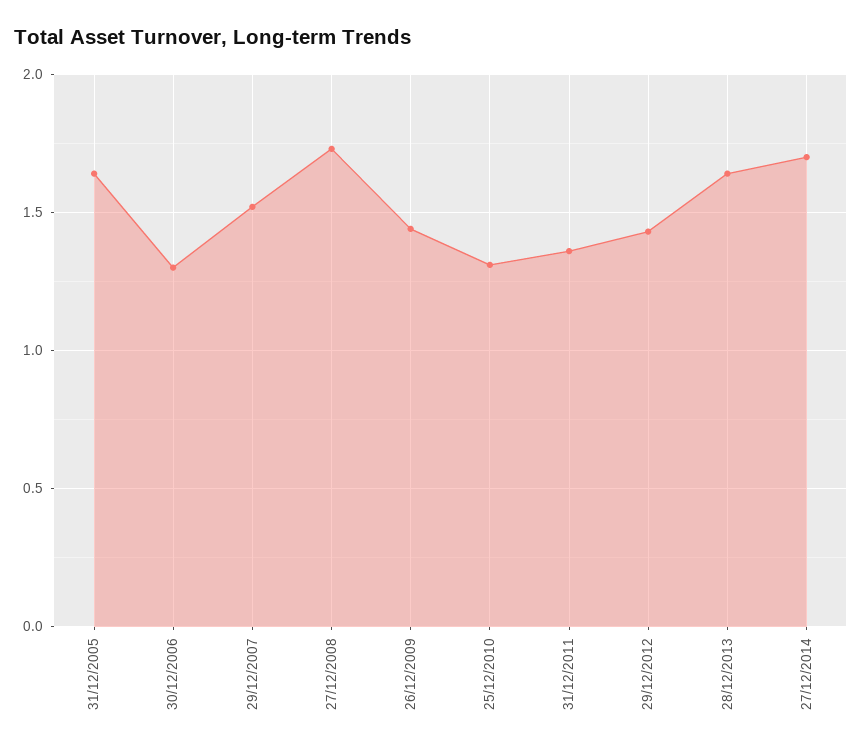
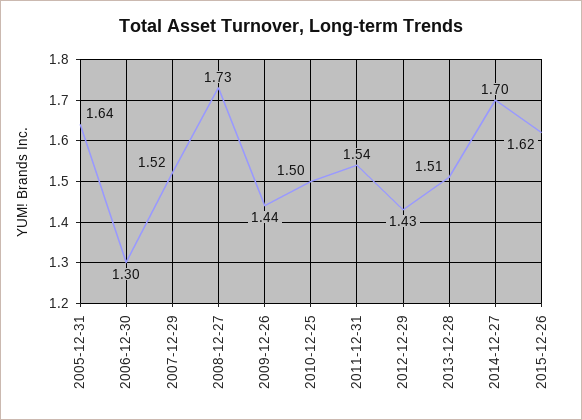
25/12/2010: 1.3 -> 1.5
31/12/2011: 1.35 -> 1.54
28/12/2013: 1.65 -> 1.51
2015-12-26: none -> 1.62

